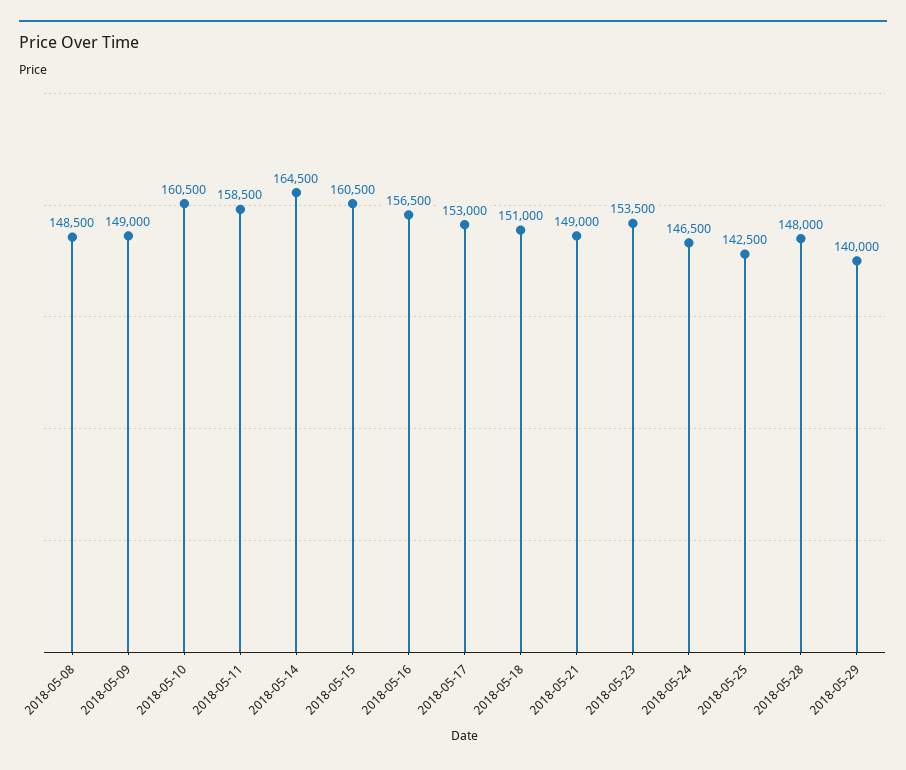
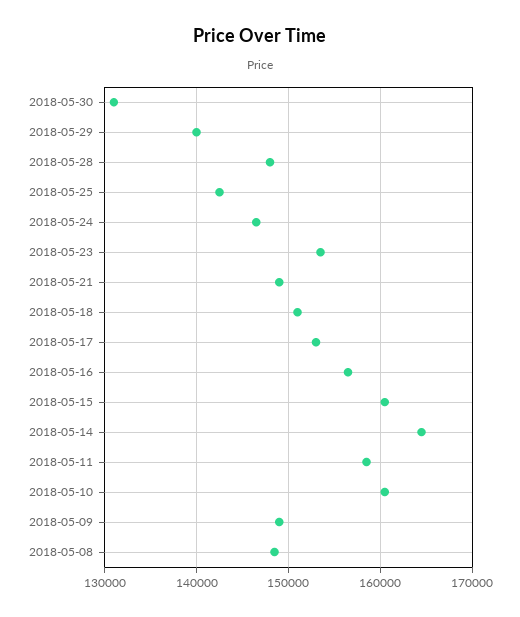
2018-05-30: none -> 131000

